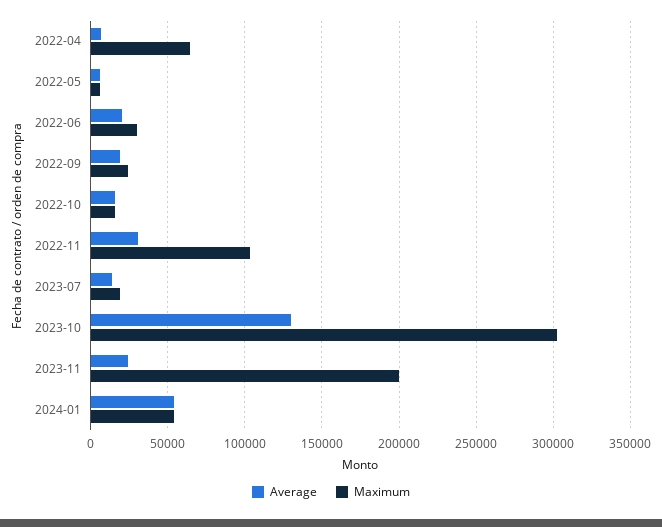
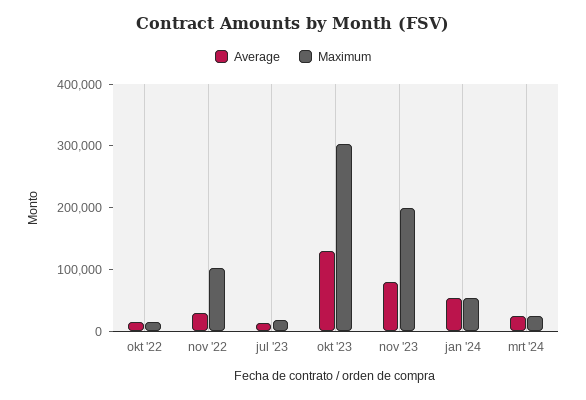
Average, 2022-04: 5000 -> none
Maximum, 2022-04: 65000 -> none
Average, 2022-05: 5000 -> none
Maximum, 2022-05: 5000 -> none
Average, 2022-06: 20000 -> none
Maximum, 2022-06: 30000 -> none
Average, 2022-09: 20000 -> none
Maximum, 2022-09: 25000 -> none
Average, 2023-11: 25000 -> 80000
Average, mrt '24: none -> 20000
Maximum, mrt '24: none -> 20000

